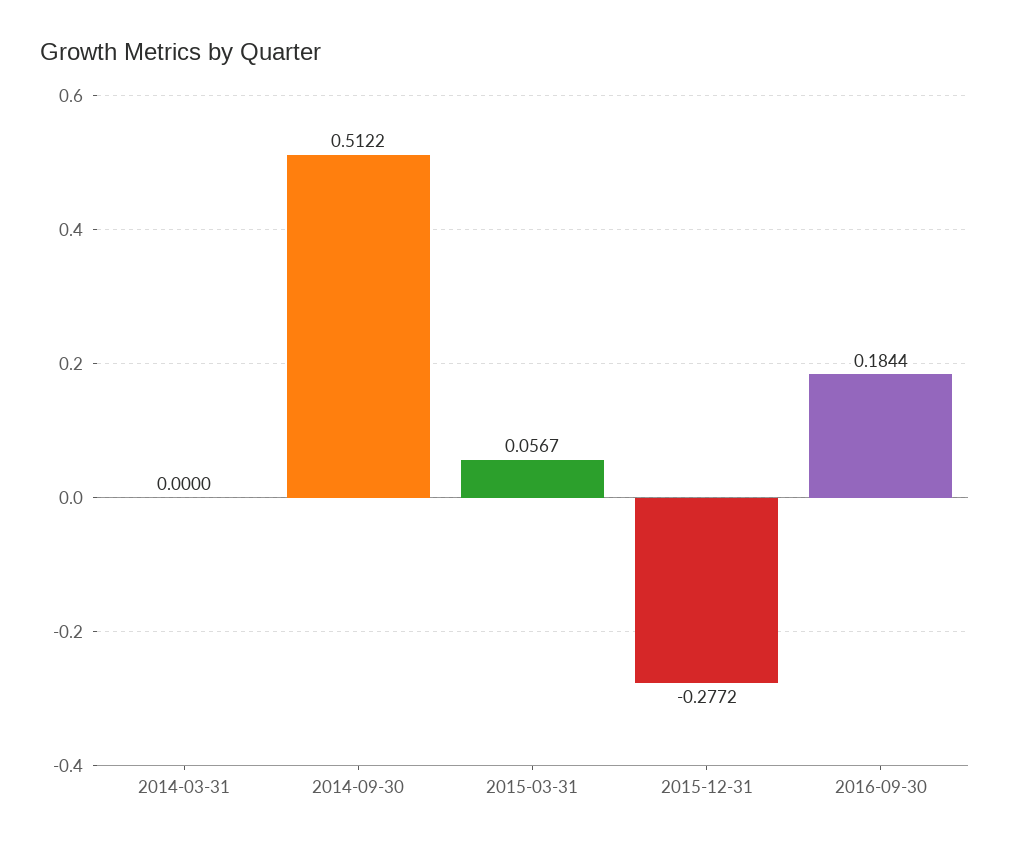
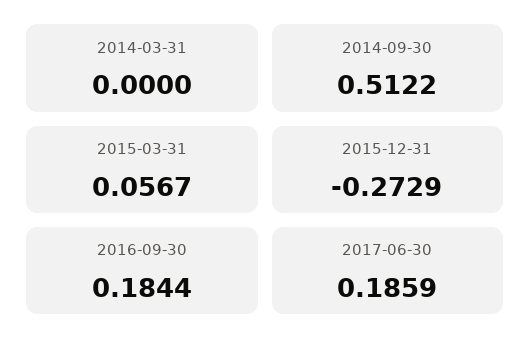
2015-12-31: -0.2772 -> -0.2729
2017-06-30: none -> 0.1859

